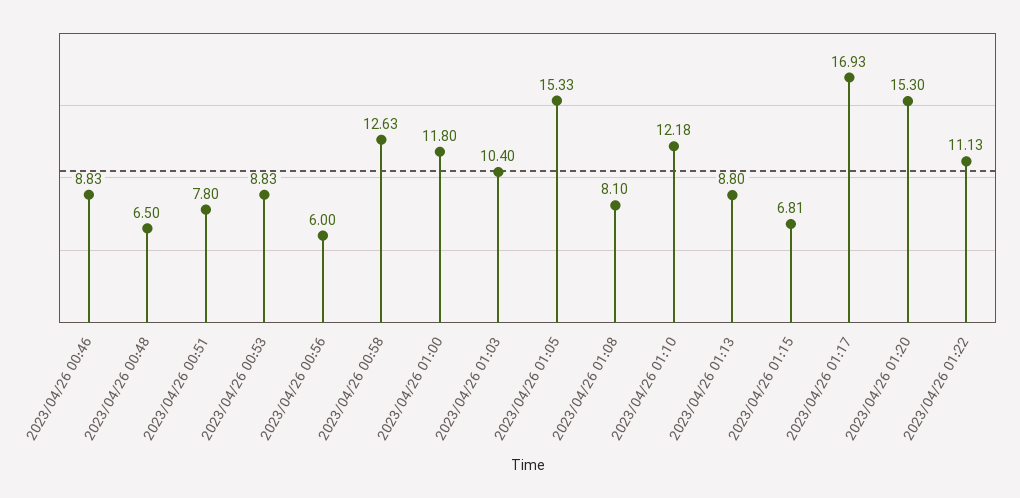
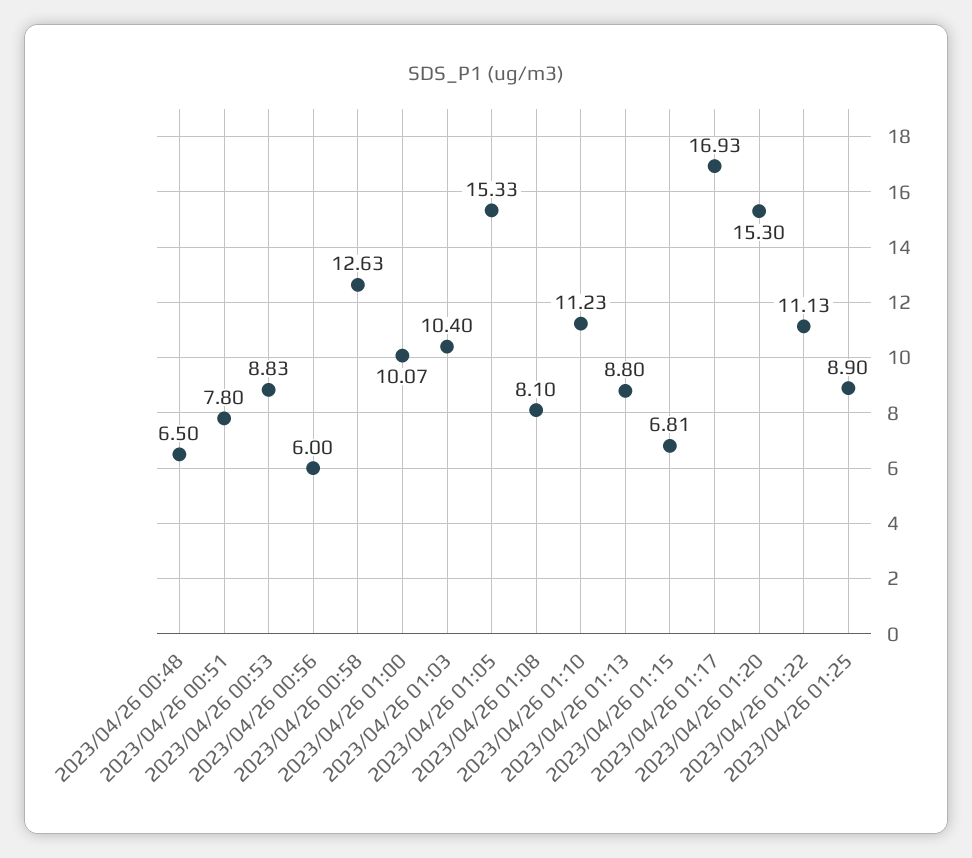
2023/04/26 00:46: 8.83 -> none
2023/04/26 01:00: 11.8 -> 10.07
2023/04/26 01:10: 12.18 -> 11.23
2023/04/26 01:25: none -> 8.9

